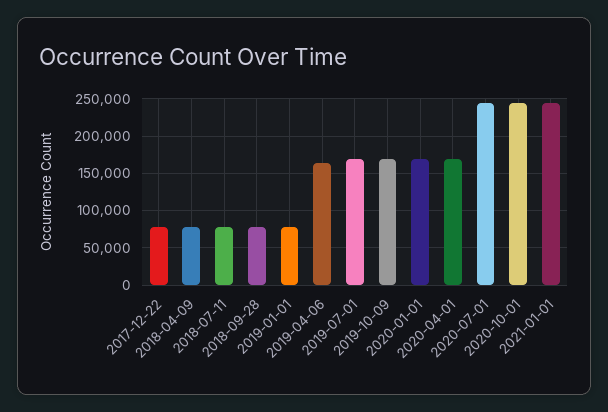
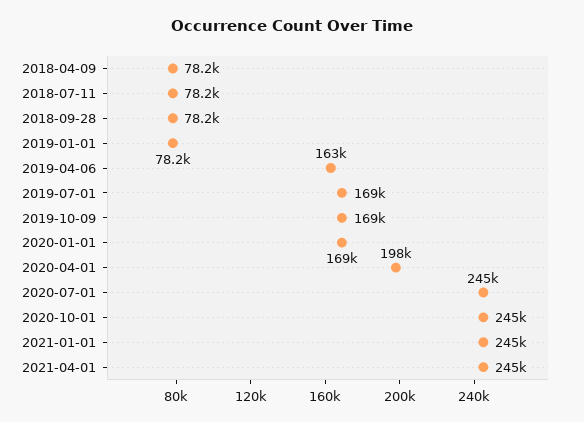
2017-12-22: 80000 -> none
2020-04-01: 170000 -> 198000
2021-04-01: none -> 245000

